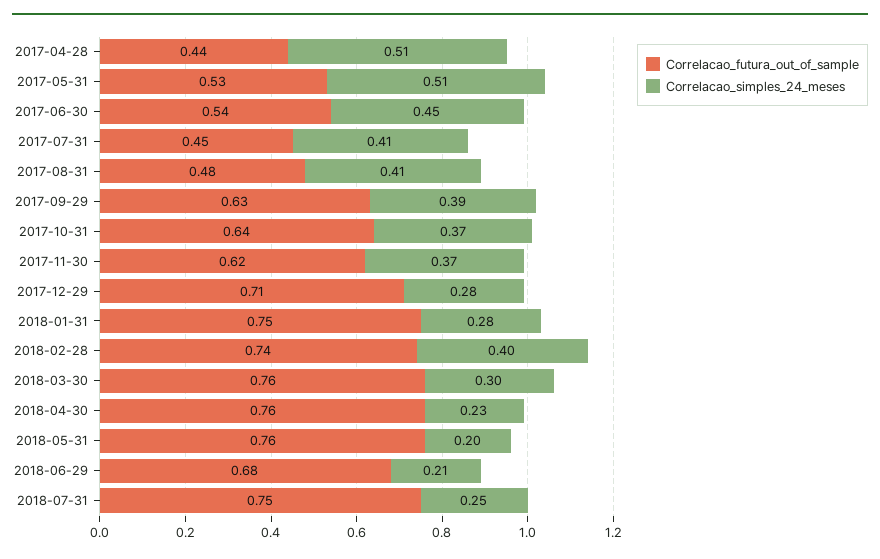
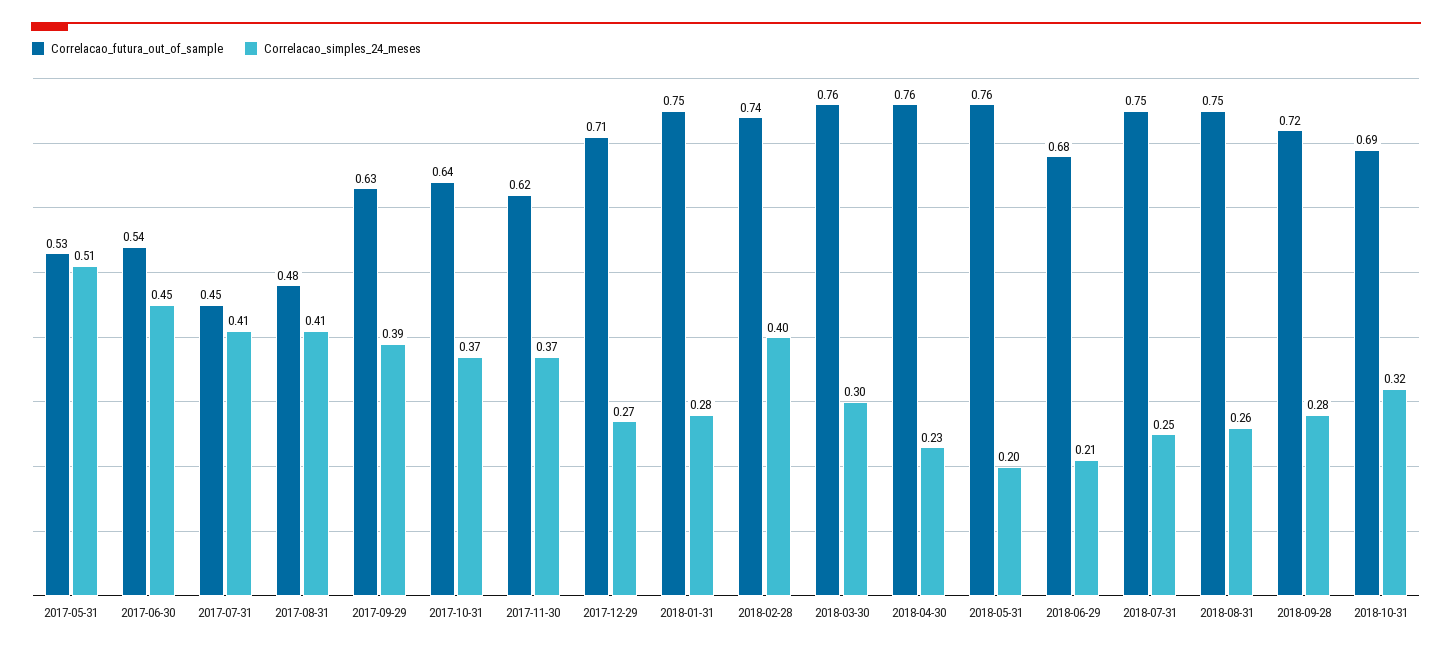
Correlacao_futura_out_of_sample, 2017-04-28: 0.44 -> none
Correlacao_simples_24_meses, 2017-04-28: 0.51 -> none
Correlacao_simples_24_meses, 2017-12-29: 0.28 -> 0.27
Correlacao_futura_out_of_sample, 2018-08-31: none -> 0.75
Correlacao_simples_24_meses, 2018-08-31: none -> 0.26
Correlacao_futura_out_of_sample, 2018-09-28: none -> 0.72
Correlacao_simples_24_meses, 2018-09-28: none -> 0.28
Correlacao_futura_out_of_sample, 2018-10-31: none -> 0.69
Correlacao_simples_24_meses, 2018-10-31: none -> 0.32

